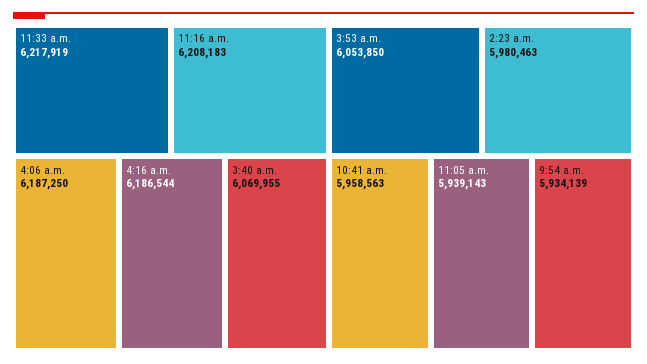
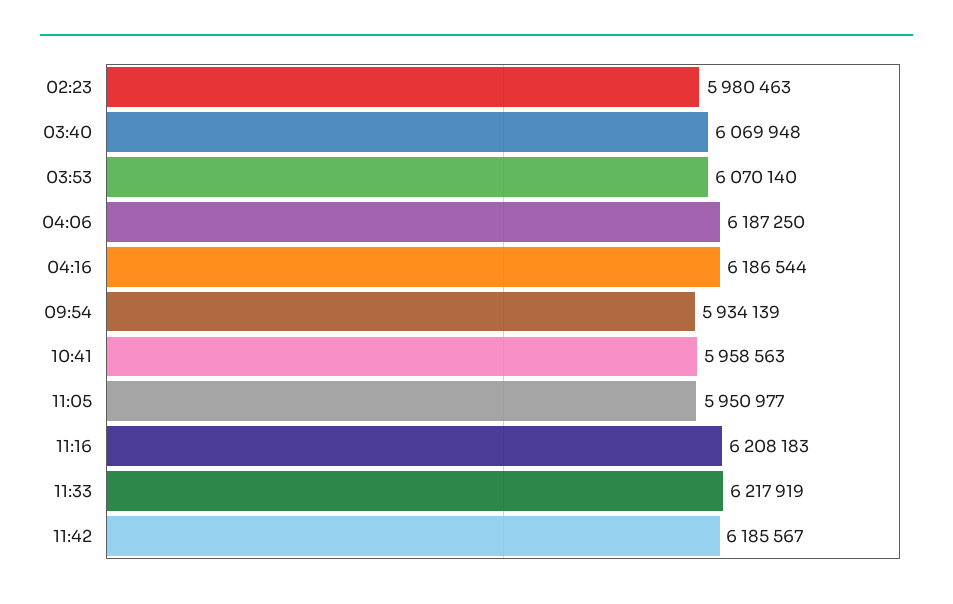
3:40 a.m.: 6069955 -> 6069948
3:53 a.m.: 6053850 -> 6070140
11:05 a.m.: 5939143 -> 5950977
11:42: none -> 6185567

